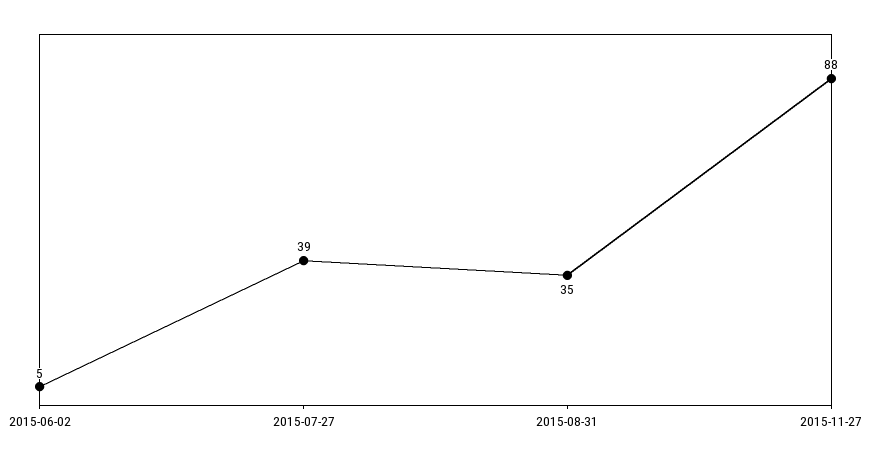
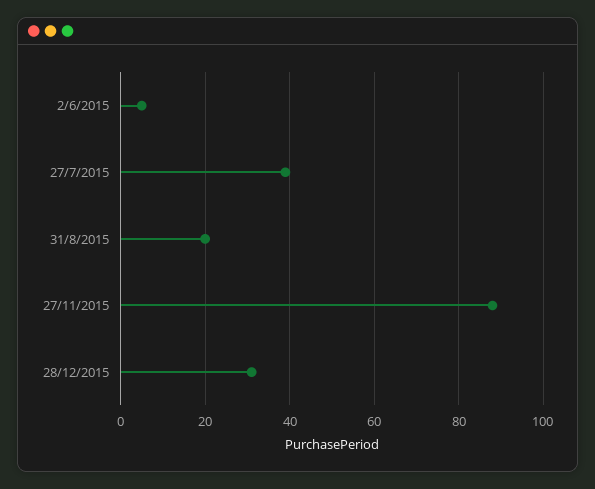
2015-08-31: 35 -> 20
28/12/2015: none -> 30

